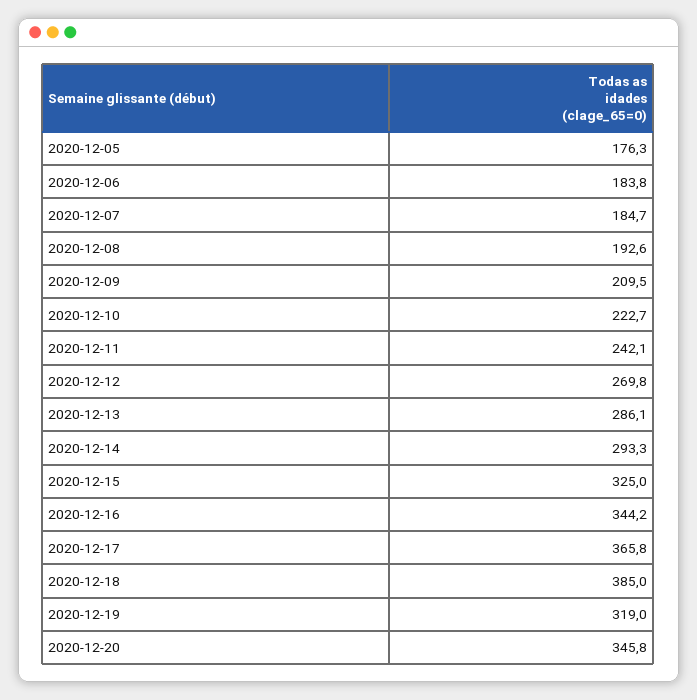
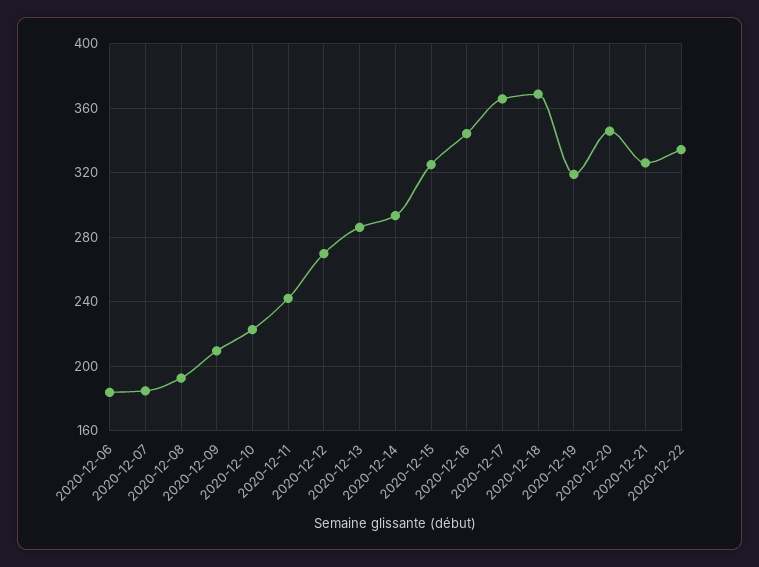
2020-12-05: 176.3 -> none
2020-12-18: 385 -> 370
2020-12-21: none -> 325
2020-12-22: none -> 335

